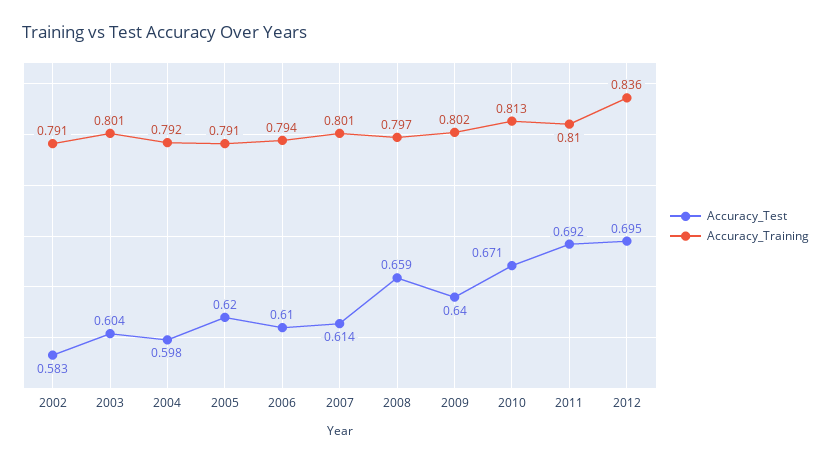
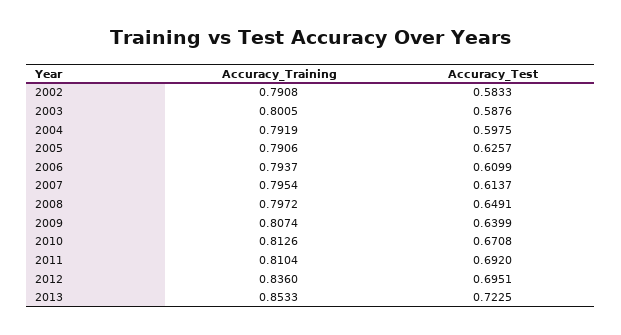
Accuracy_Test, 2003: 0.604 -> 0.5876
Accuracy_Test, 2005: 0.62 -> 0.6257
Accuracy_Training, 2007: 0.801 -> 0.7954
Accuracy_Test, 2008: 0.659 -> 0.6491
Accuracy_Training, 2009: 0.802 -> 0.8074
Accuracy_Training, 2013: none -> 0.8533
Accuracy_Test, 2013: none -> 0.7225

